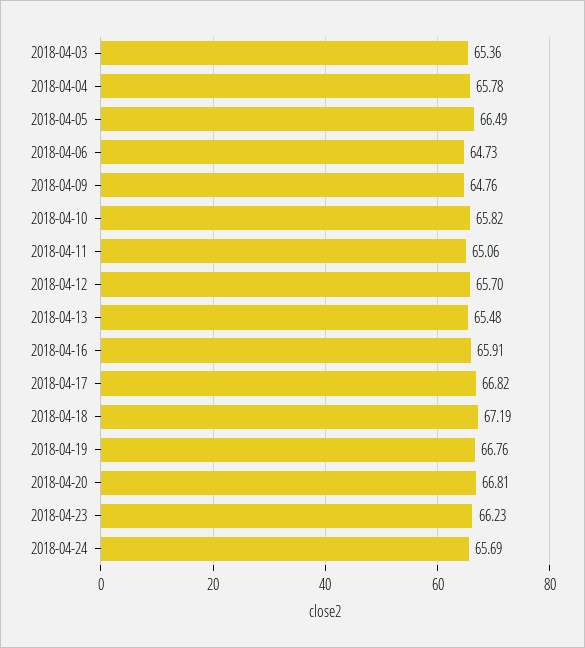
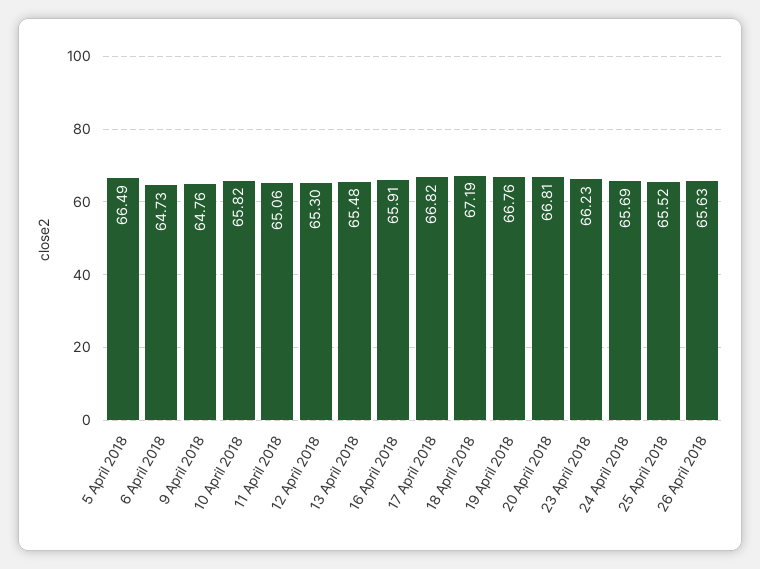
2018-04-03: 65.36 -> none
2018-04-04: 65.78 -> none
2018-04-12: 65.7 -> 65.3
25 April 2018: none -> 65.52
26 April 2018: none -> 65.63

